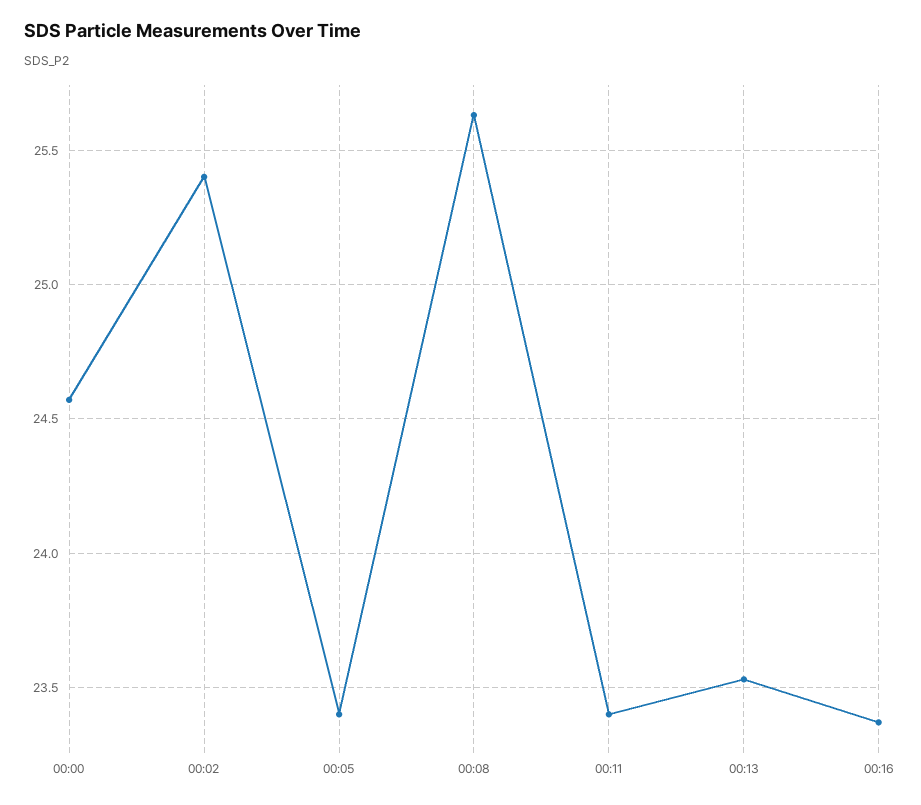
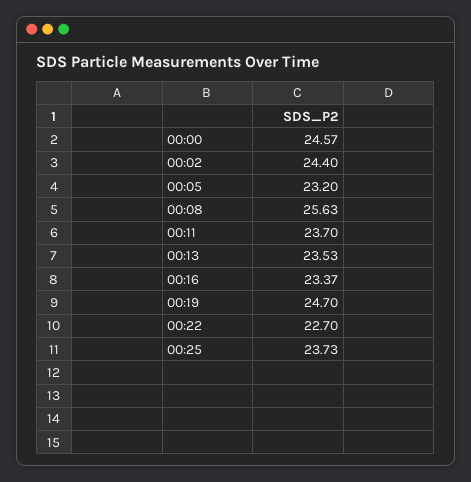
00:02: 25.4 -> 24.4
00:05: 23.4 -> 23.2
00:11: 23.4 -> 23.7
00:19: none -> 24.7
00:22: none -> 22.7
00:25: none -> 23.73

